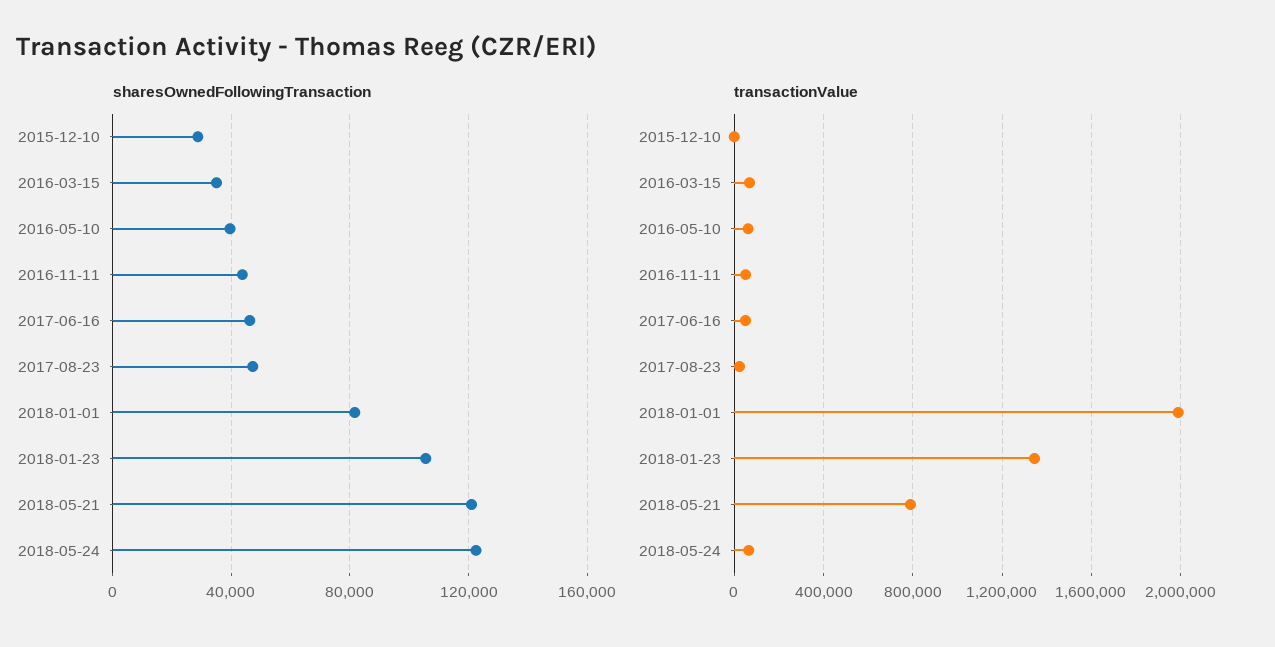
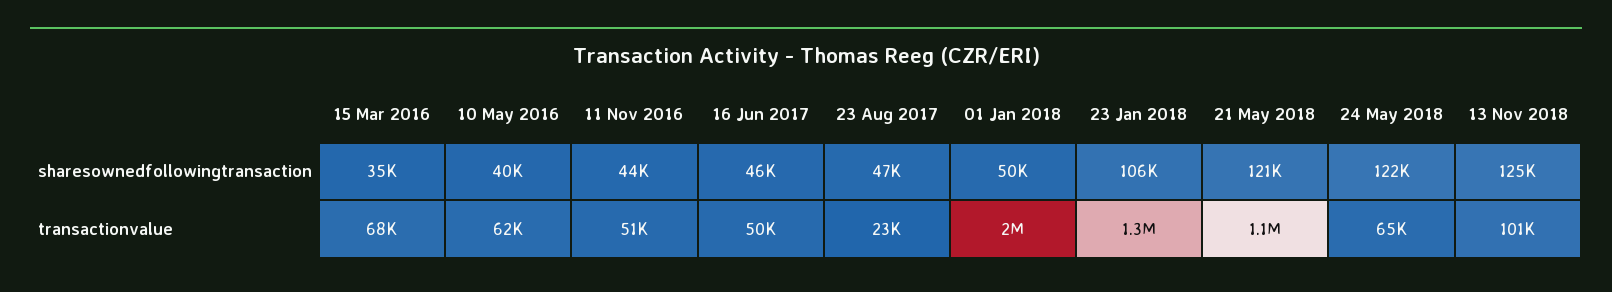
sharesOwnedFollowingTransaction, 2015-12-10: 30000 -> none
sharesOwnedFollowingTransaction, 2018-01-01: 80000 -> 50000
transactionValue, 2015-12-10: 0 -> none
transactionValue, 2018-05-21: 800000 -> 1100000
sharesOwnedFollowingTransaction, 13 Nov 2018: none -> 125000
transactionValue, 13 Nov 2018: none -> 101000

